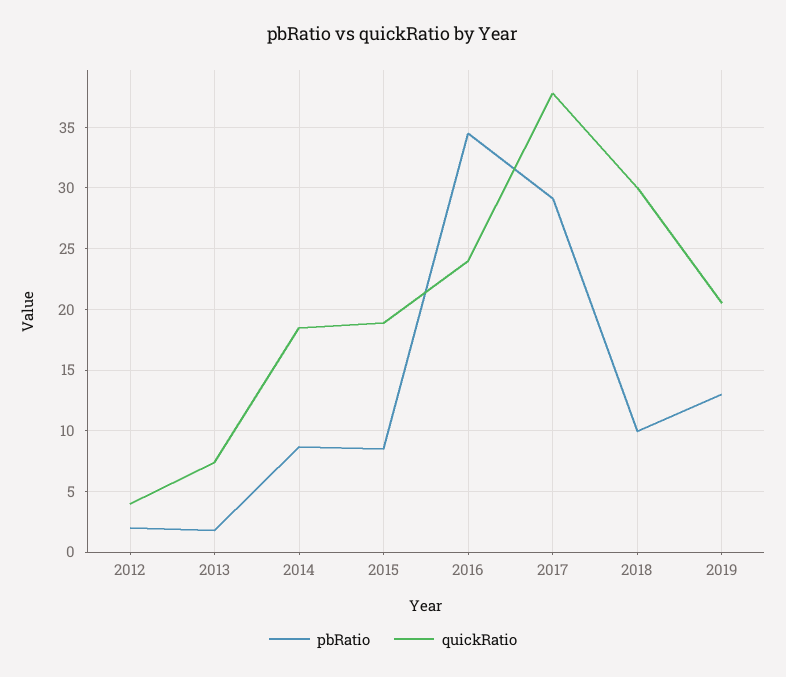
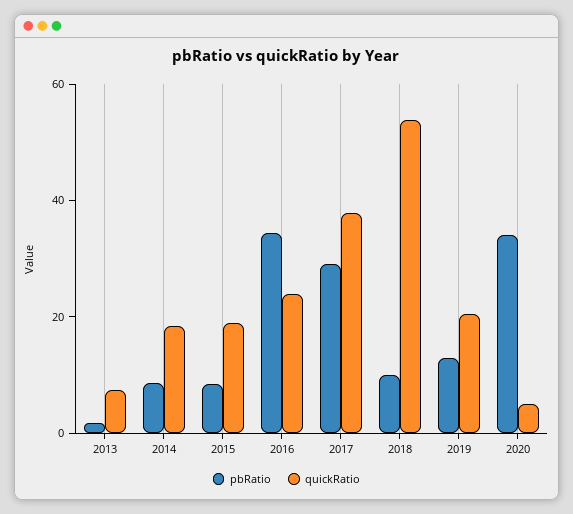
pbRatio, 2012: 2 -> none
quickRatio, 2012: 4 -> none
quickRatio, 2018: 30 -> 55
pbRatio, 2020: none -> 35
quickRatio, 2020: none -> 5

